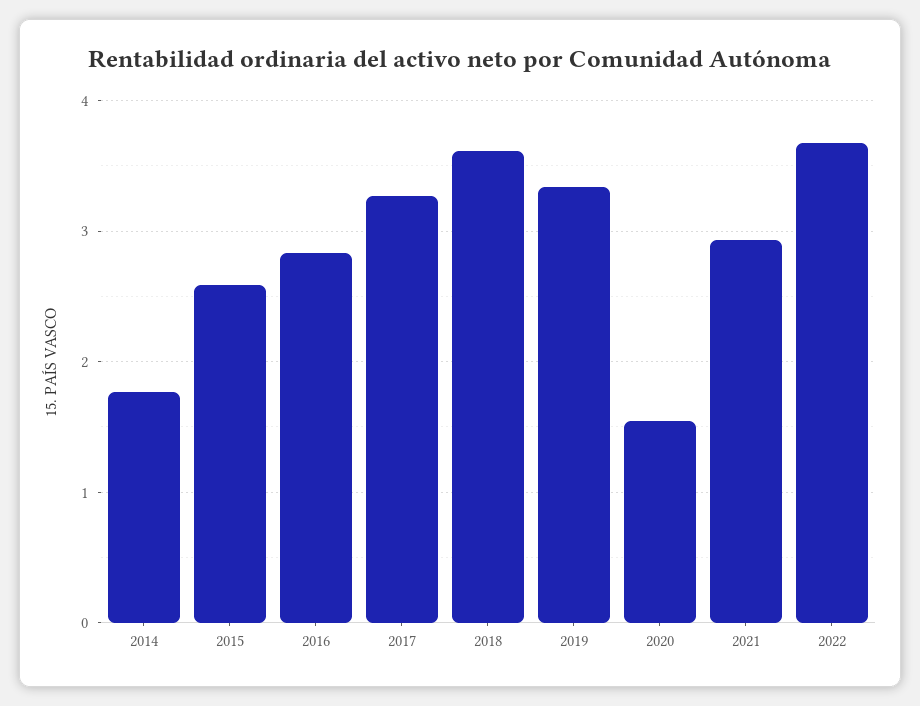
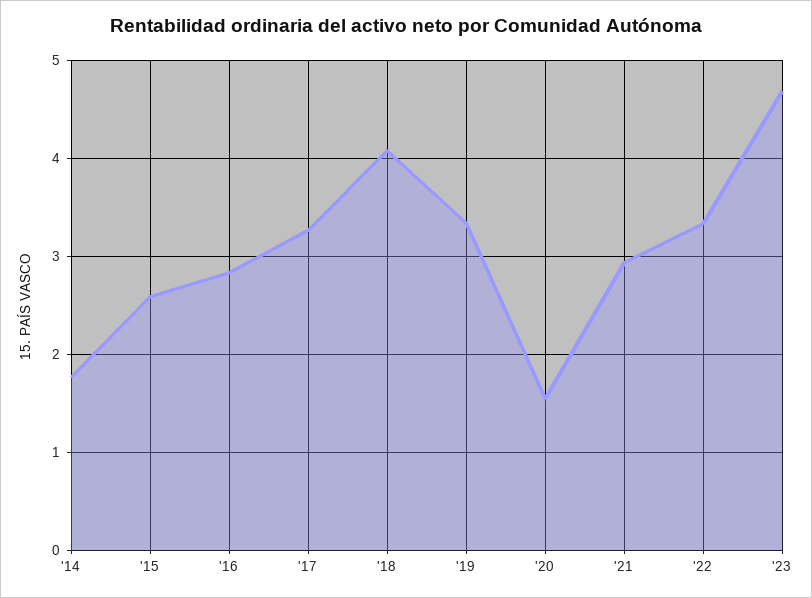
2018: 3.6 -> 4.1
2022: 3.7 -> 3.3
'23: none -> 4.7

